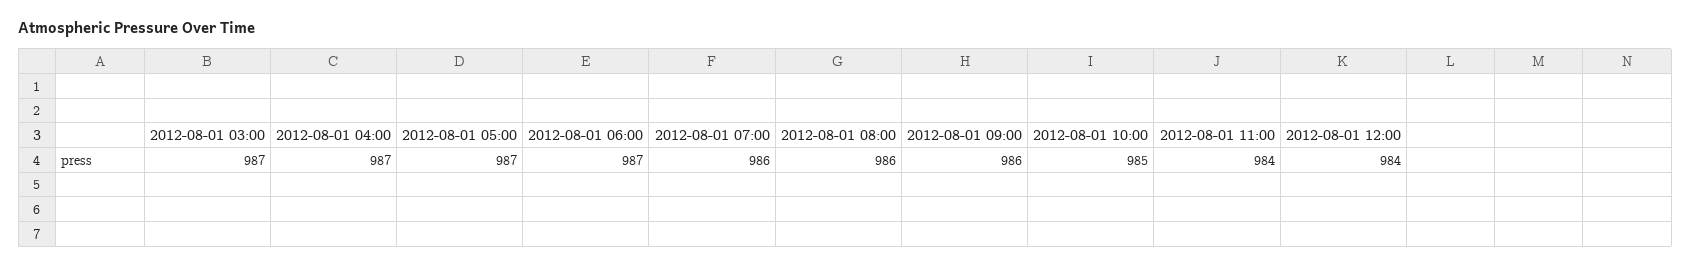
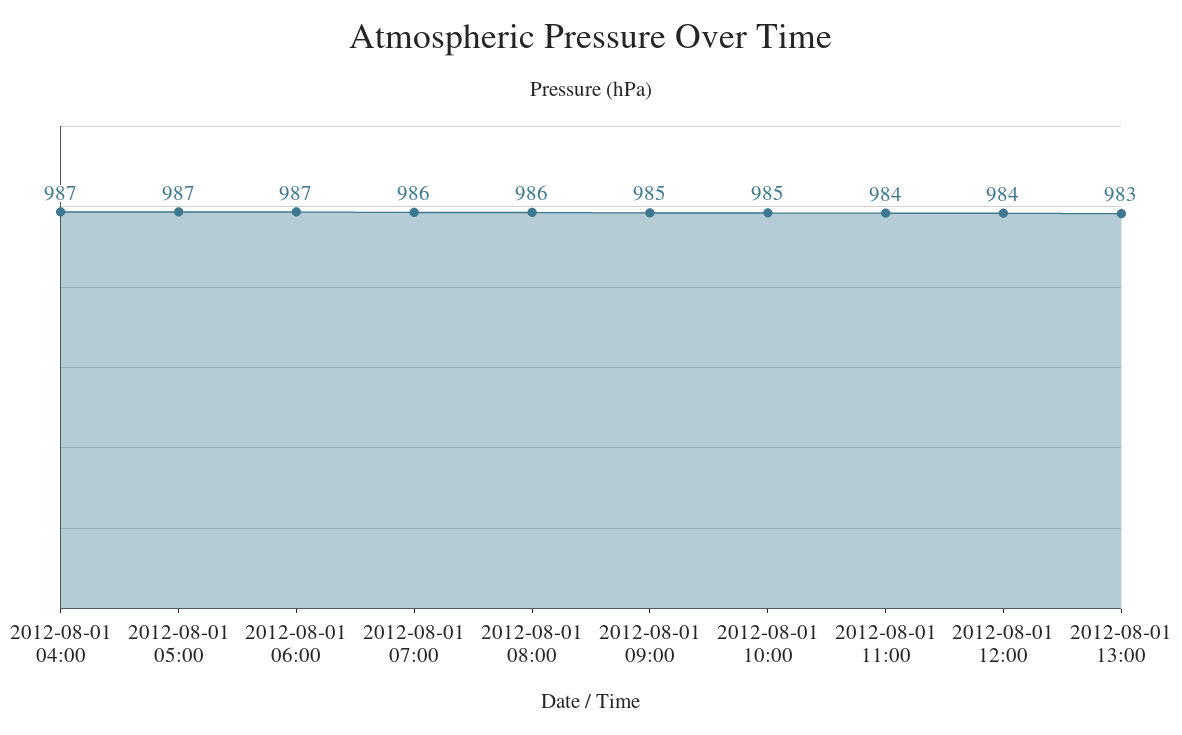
2012-08-01 03:00: 987 -> none
2012-08-01 09:00: 986 -> 985
2012-08-01 13:00: none -> 983

